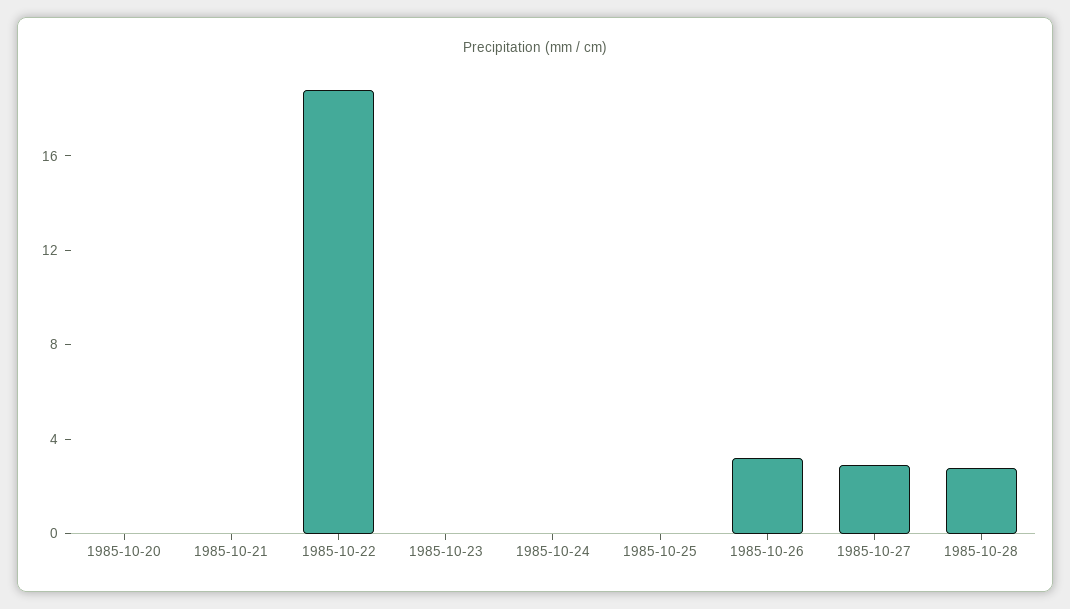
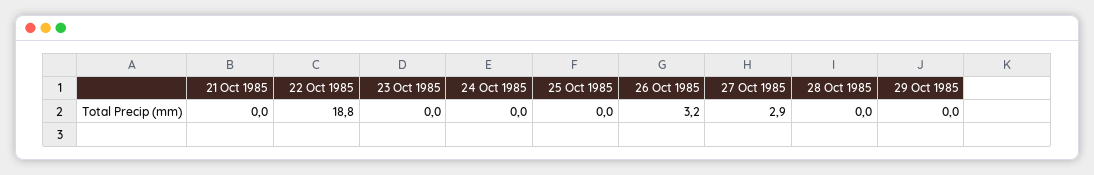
1985-10-20: 0 -> none
1985-10-28: 3 -> 0
29 Oct 1985: none -> 0

